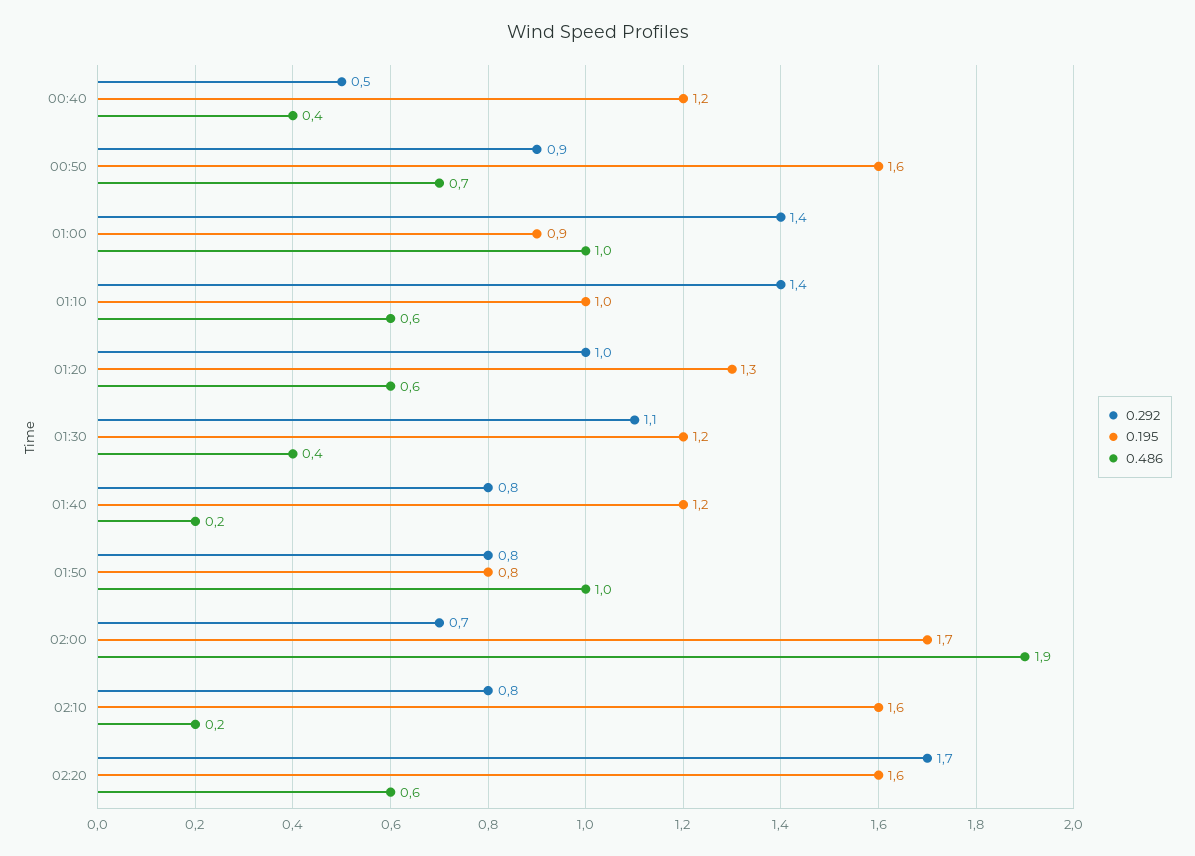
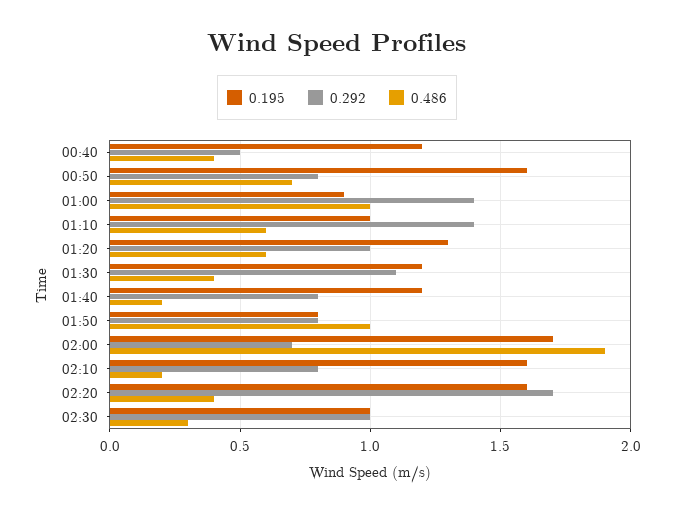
0.292, 00:50: 0.9 -> 0.8
0.486, 02:20: 0.6 -> 0.4
0.195, 02:30: none -> 1
0.292, 02:30: none -> 1
0.486, 02:30: none -> 0.3

